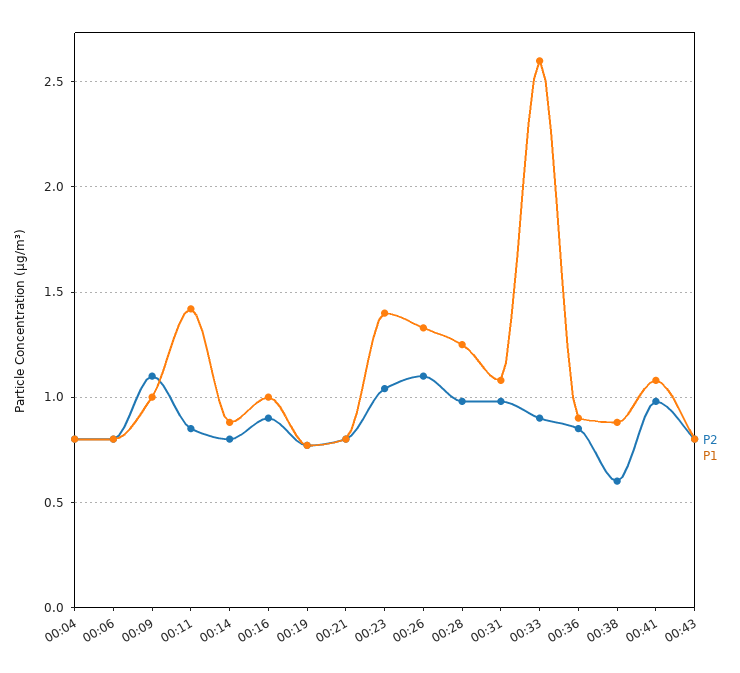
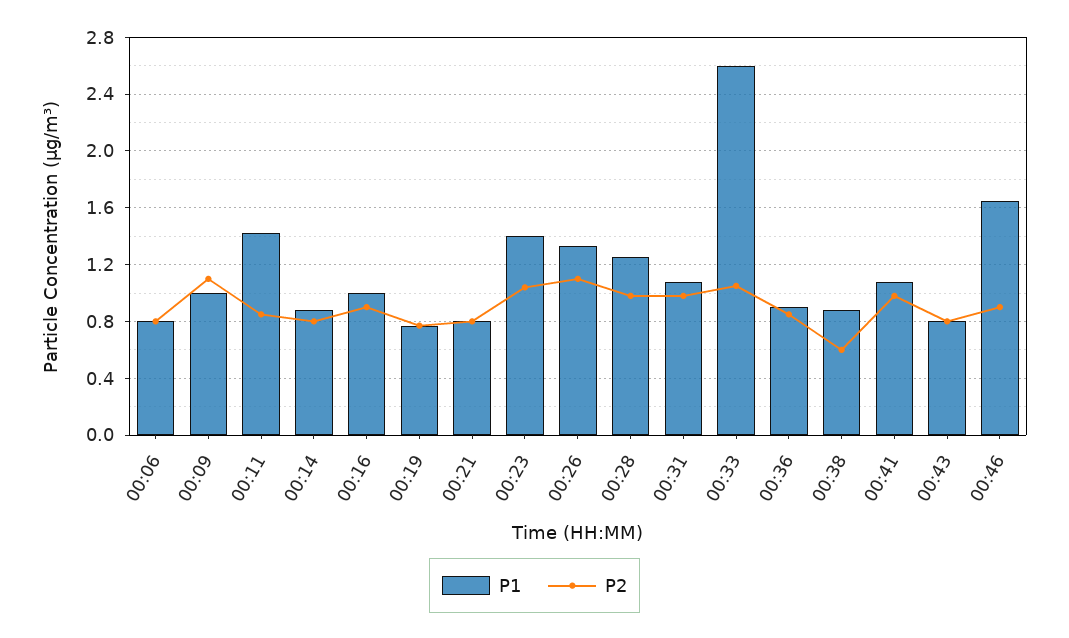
P2, 00:04: 0.8 -> none
P1, 00:04: 0.8 -> none
P2, 00:33: 0.9 -> 1.05
P1, 00:46: none -> 1.65
P2, 00:46: none -> 0.9

